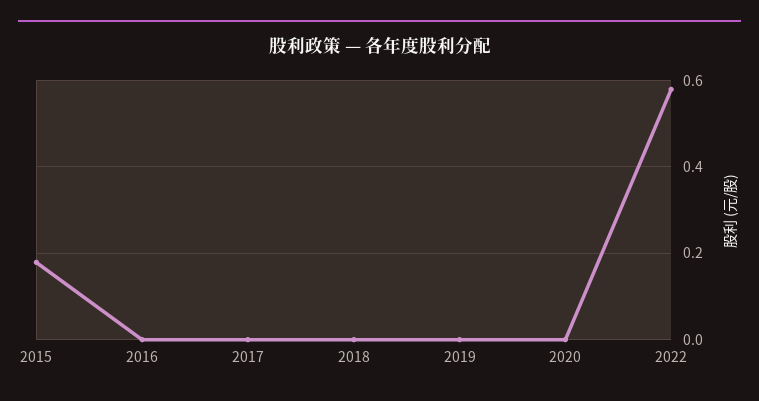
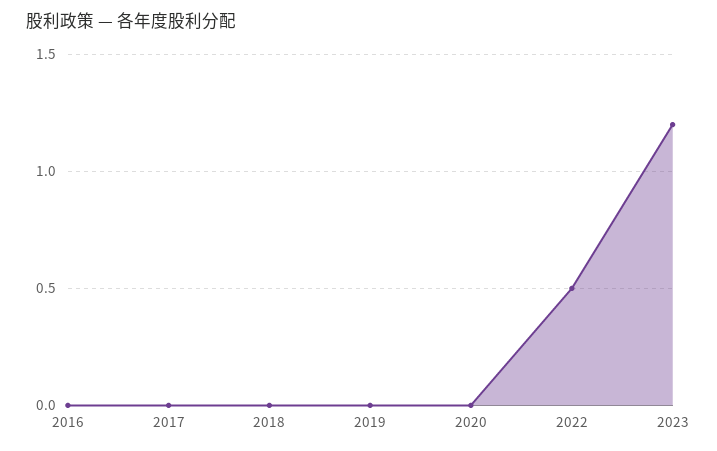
2015: 0.18 -> none
2022: 0.58 -> 0.5
2023: none -> 1.2

